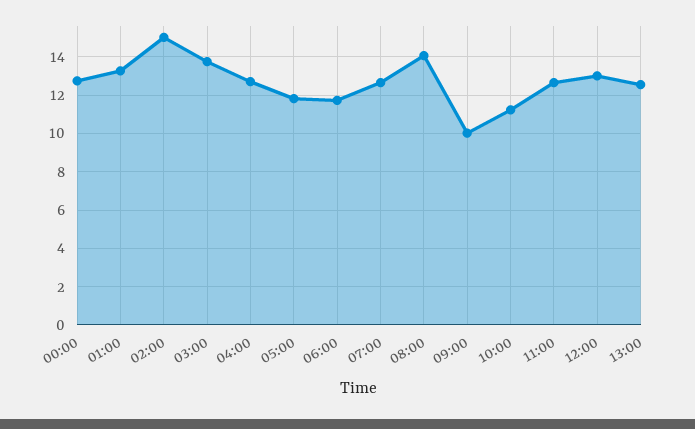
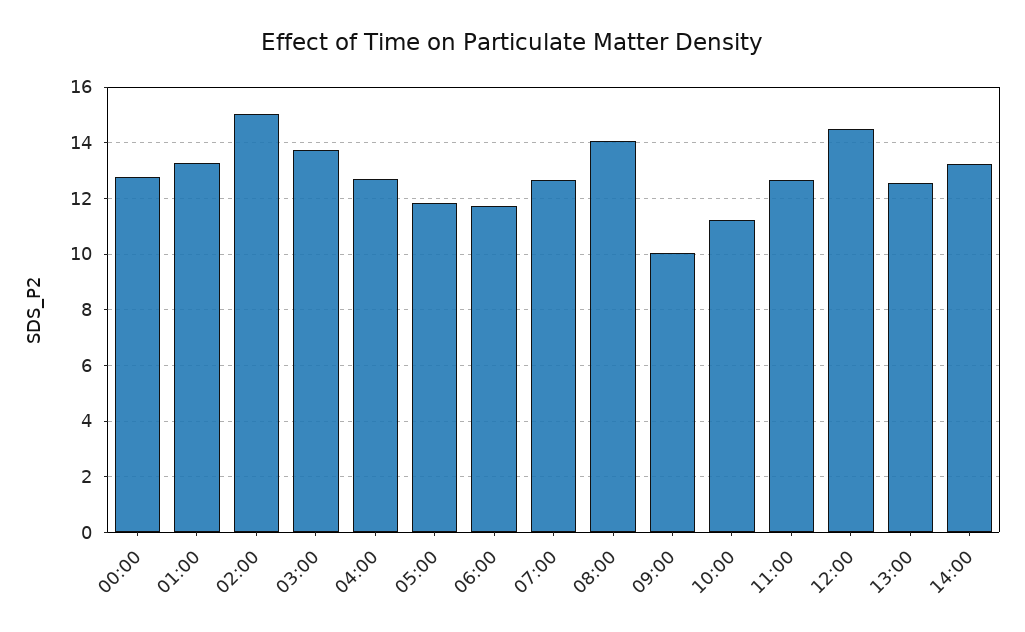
12:00: 13 -> 14.5
14:00: none -> 13.25

